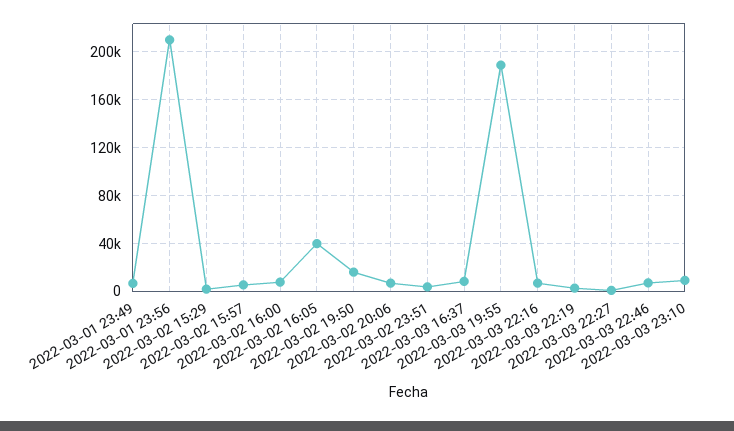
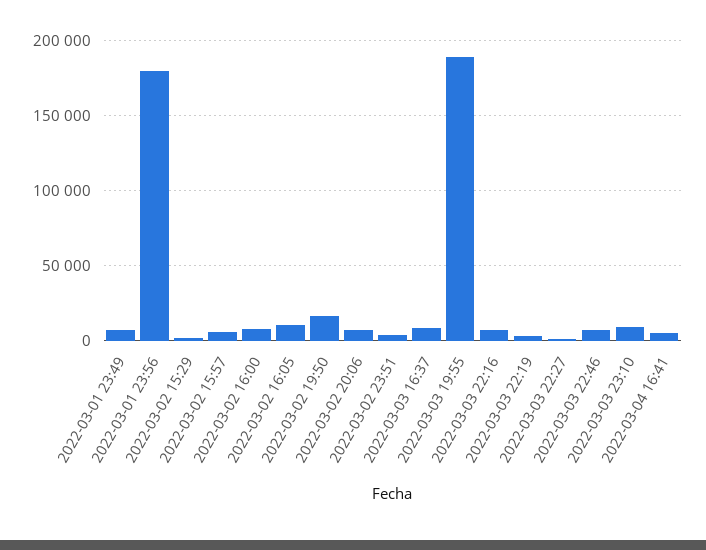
2022-03-01 23:56: 210000 -> 180000
2022-03-02 16:05: 40000 -> 10000
2022-03-04 16:41: none -> 5000

